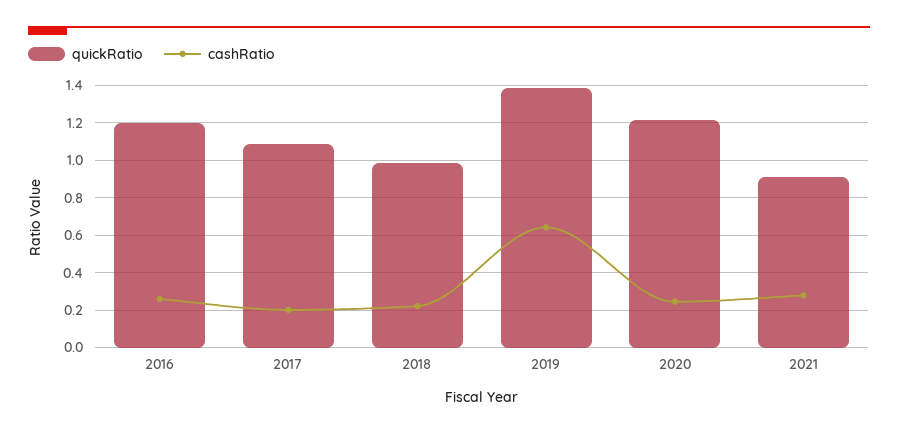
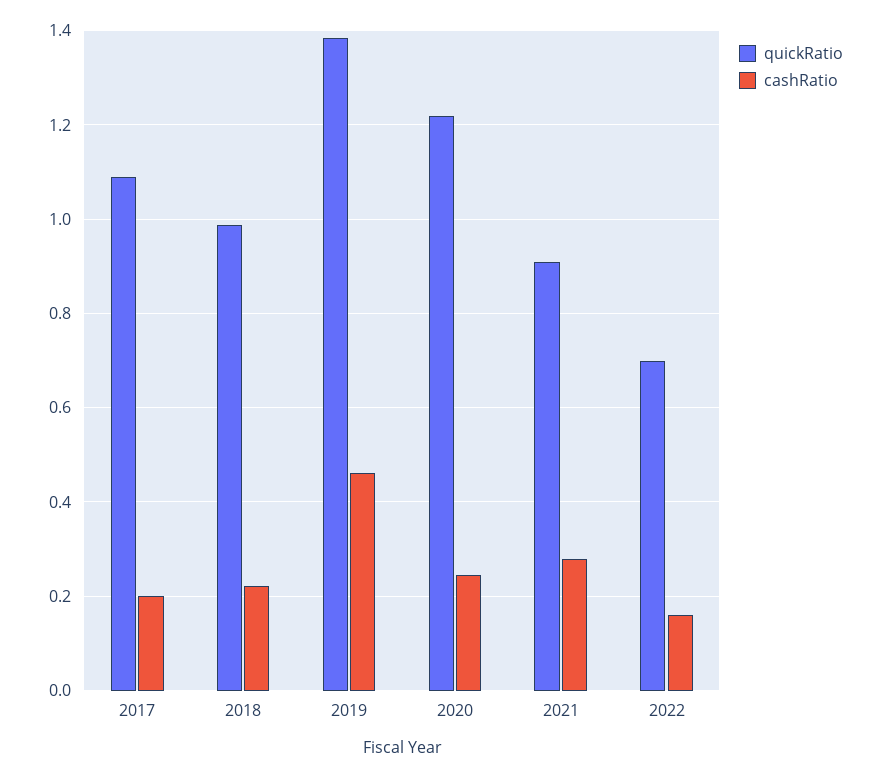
quickRatio, 2016: 1.2 -> none
cashRatio, 2016: 0.25 -> none
cashRatio, 2019: 0.65 -> 0.46
quickRatio, 2022: none -> 0.7
cashRatio, 2022: none -> 0.16

